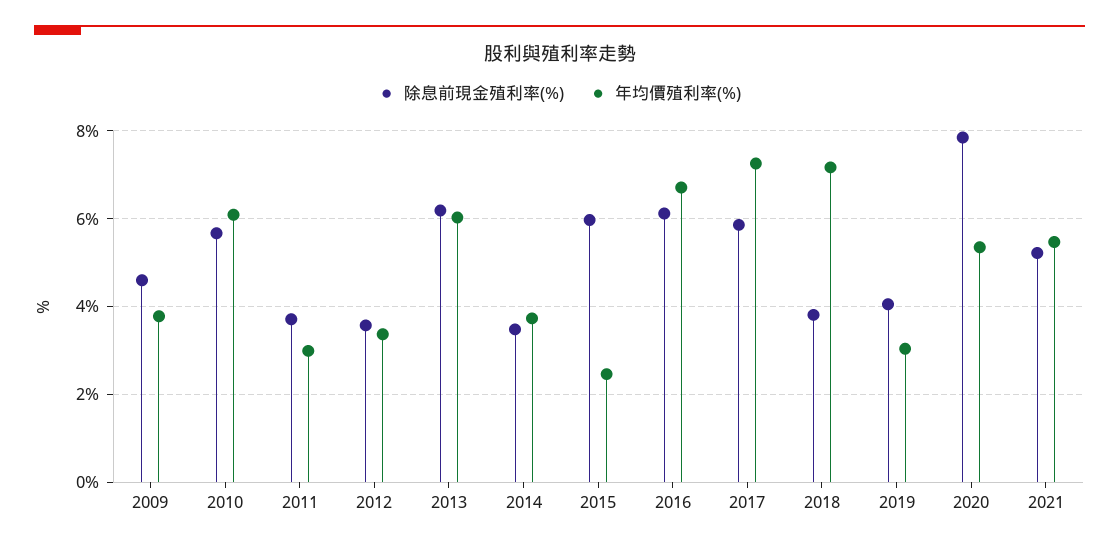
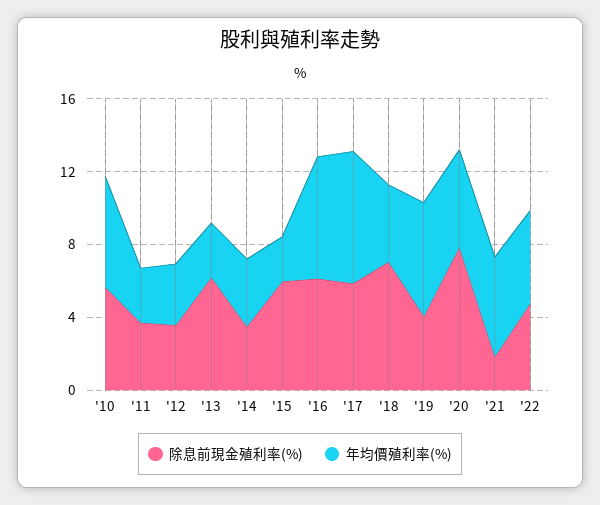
除息前現金殖利率(%), 2009: 4.6 -> none
年均價殖利率(%), 2009: 3.8 -> none
年均價殖利率(%), 2013: 6 -> 3
除息前現金殖利率(%), 2018: 3.8 -> 7
年均價殖利率(%), 2018: 7.2 -> 4
年均價殖利率(%), 2019: 3 -> 6
除息前現金殖利率(%), 2021: 5.2 -> 2
除息前現金殖利率(%), '22: none -> 5
年均價殖利率(%), '22: none -> 5

